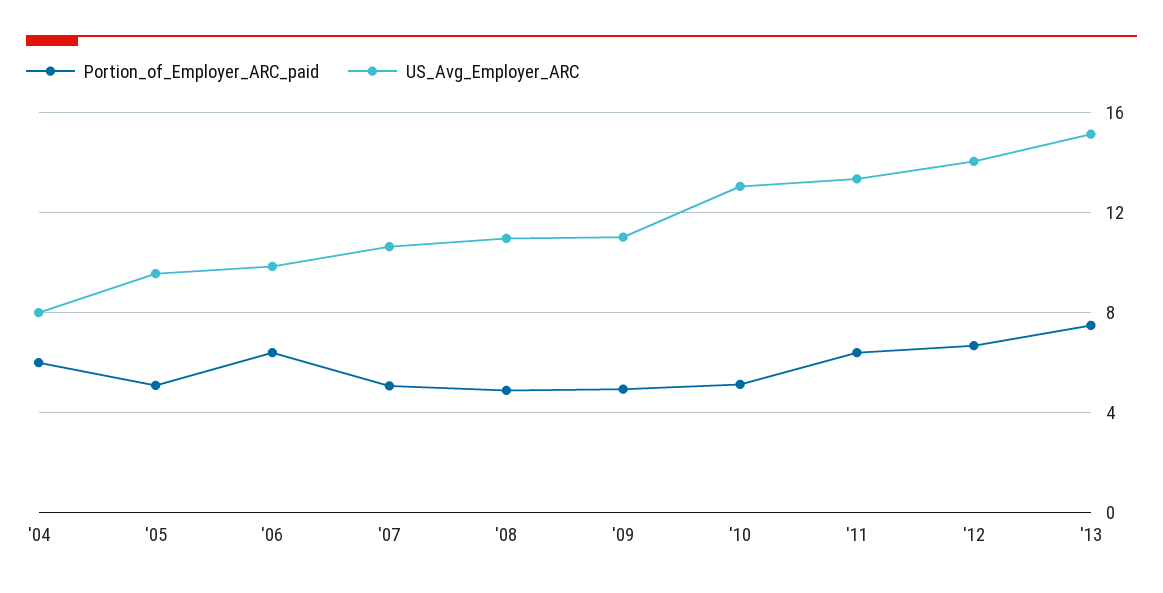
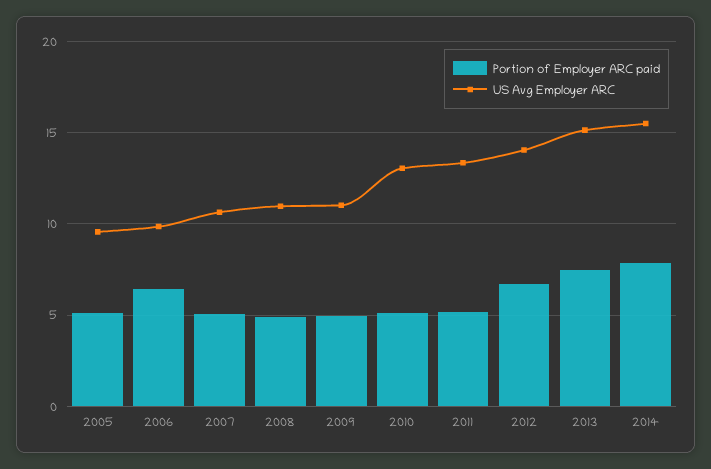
Portion_of_Employer_ARC_paid, '04: 6 -> none
US_Avg_Employer_ARC, '04: 8 -> none
Portion_of_Employer_ARC_paid, '11: 6.5 -> 5
Portion_of_Employer_ARC_paid, 2014: none -> 8
US_Avg_Employer_ARC, 2014: none -> 15.5

